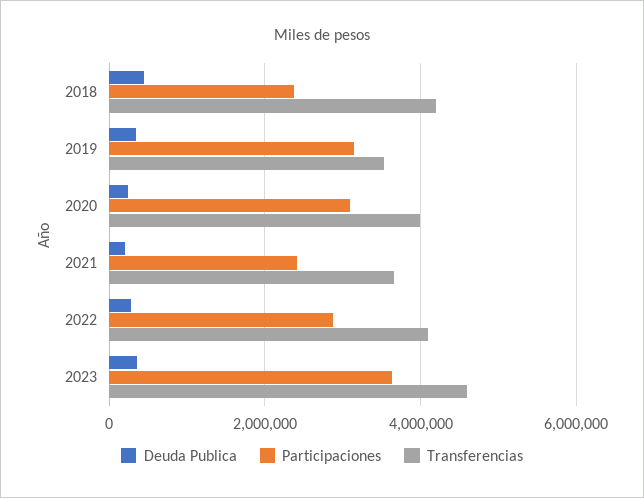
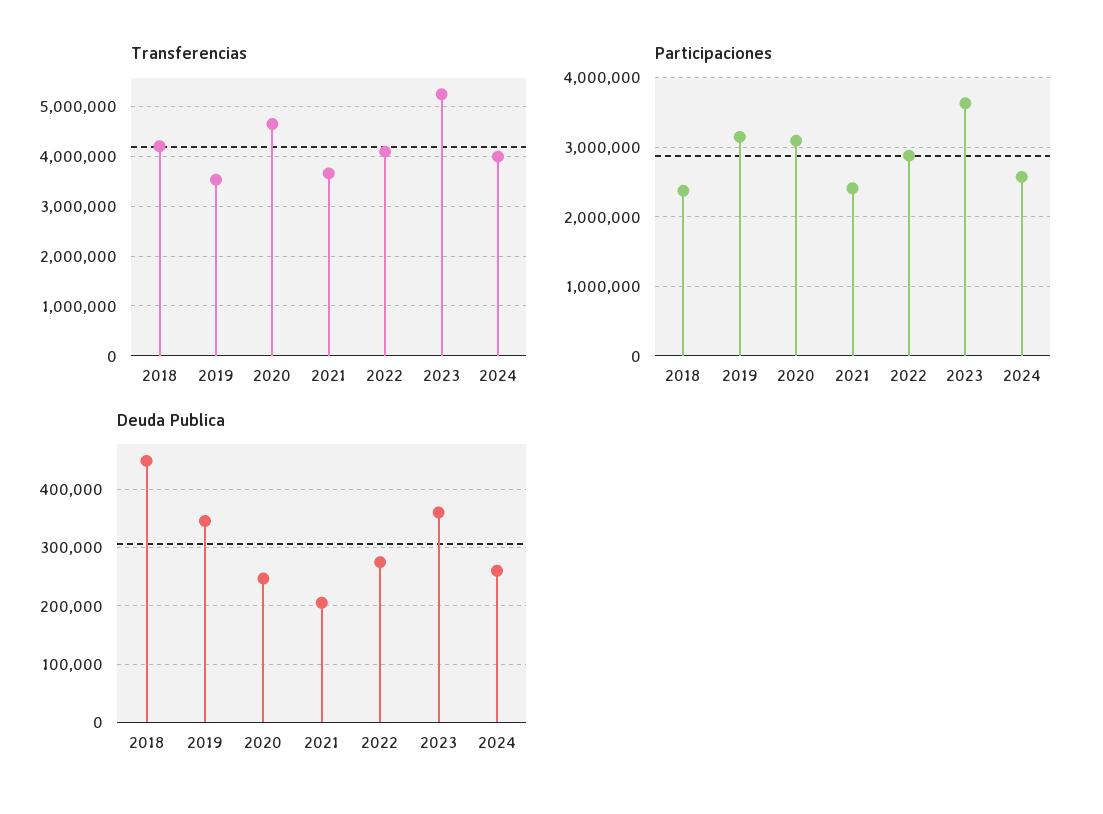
Transferencias, 2020: 4000000 -> 4600000
Transferencias, 2023: 4600000 -> 5200000
Transferencias, 2024: none -> 4000000
Participaciones, 2024: none -> 2600000
Deuda Publica, 2024: none -> 260000

